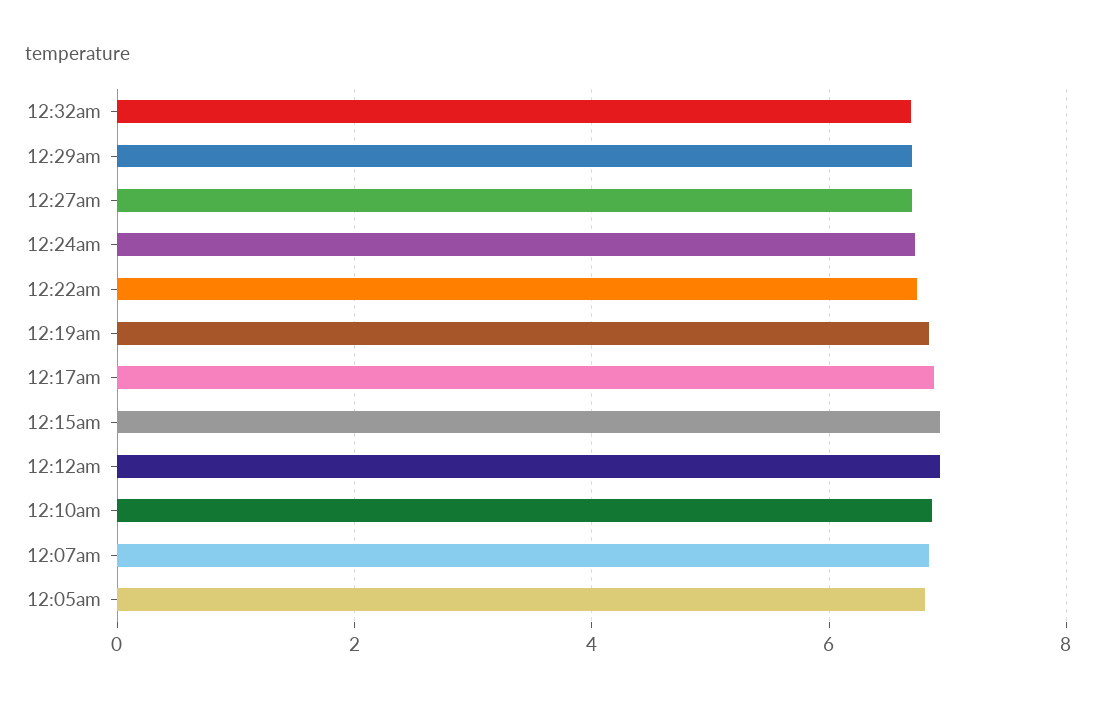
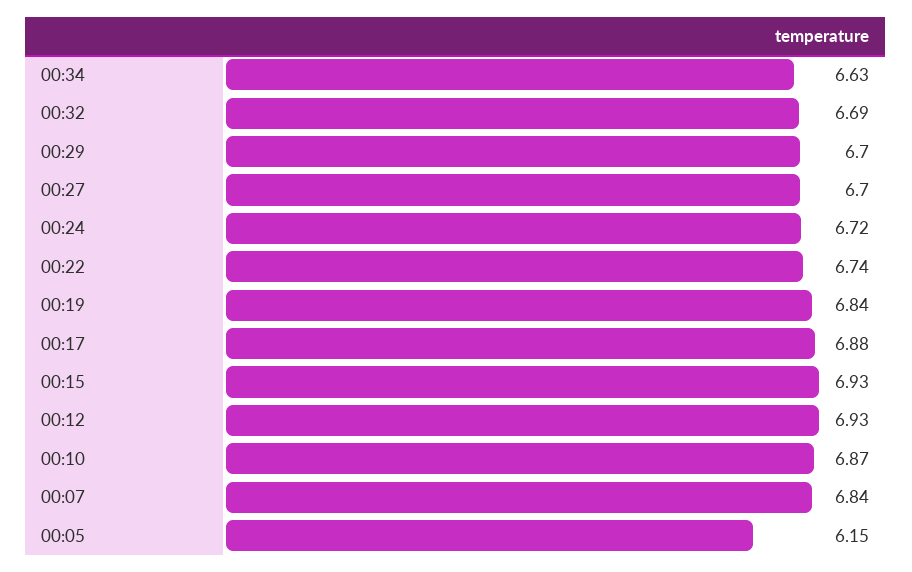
12:05am: 6.8 -> 6.15
00:34: none -> 6.63

